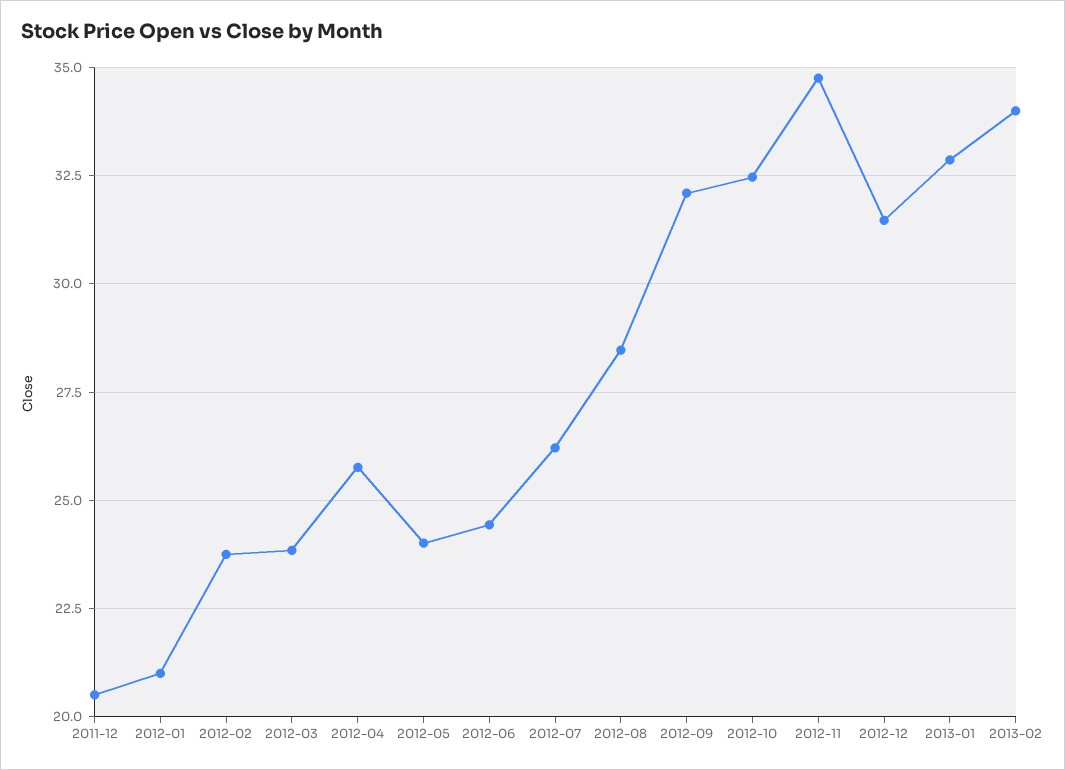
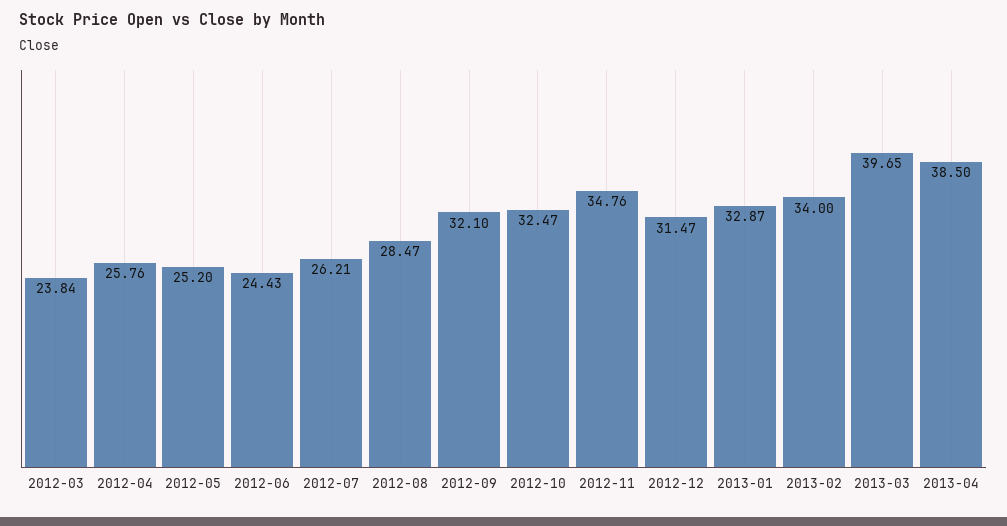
2011-12: 20.5 -> none
2012-01: 21 -> none
2012-02: 23.75 -> none
2012-05: 24 -> 25.2
2013-03: none -> 39.65
2013-04: none -> 38.5

